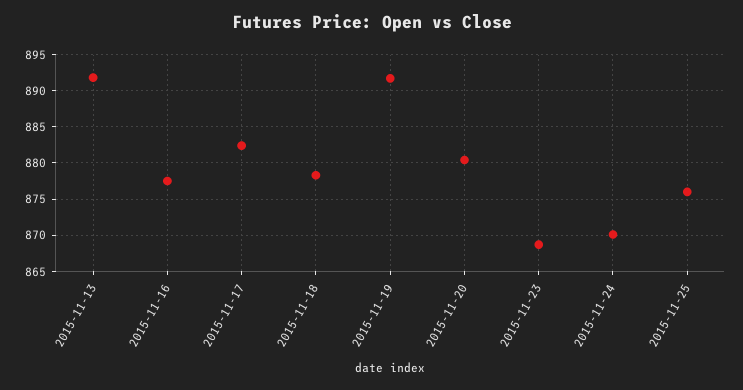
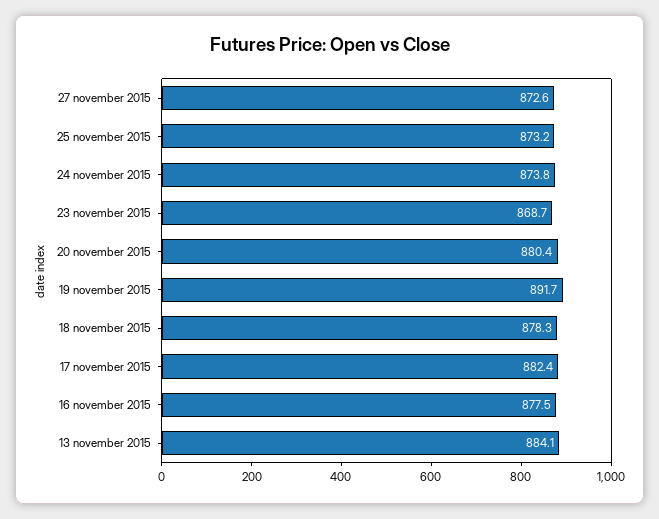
2015-11-13: 892 -> 884.1
2015-11-24: 870 -> 873.8
2015-11-25: 876 -> 873.2
27 november 2015: none -> 872.6

